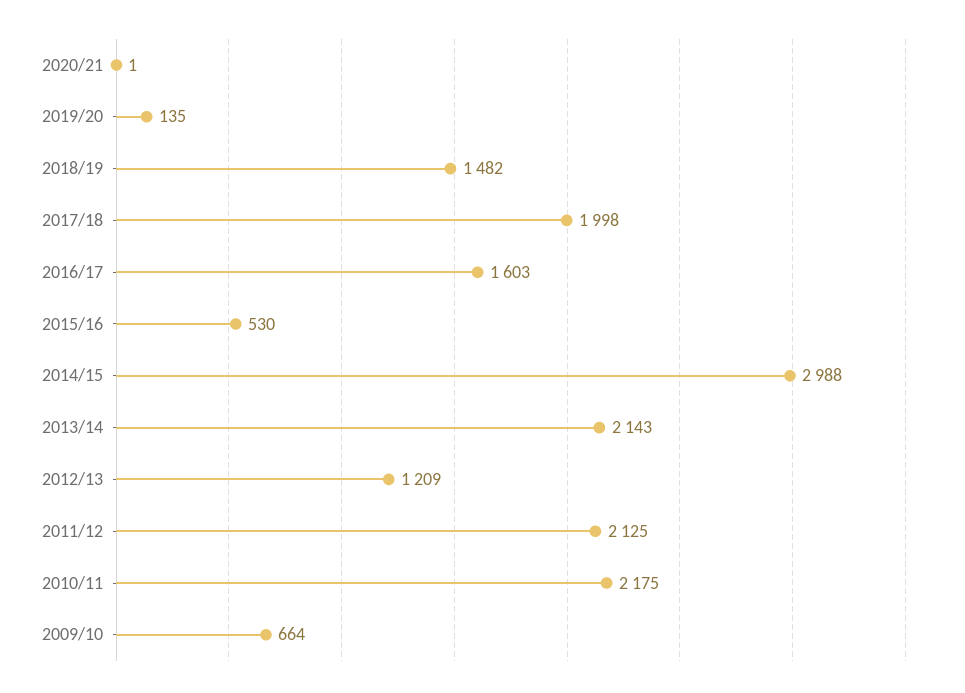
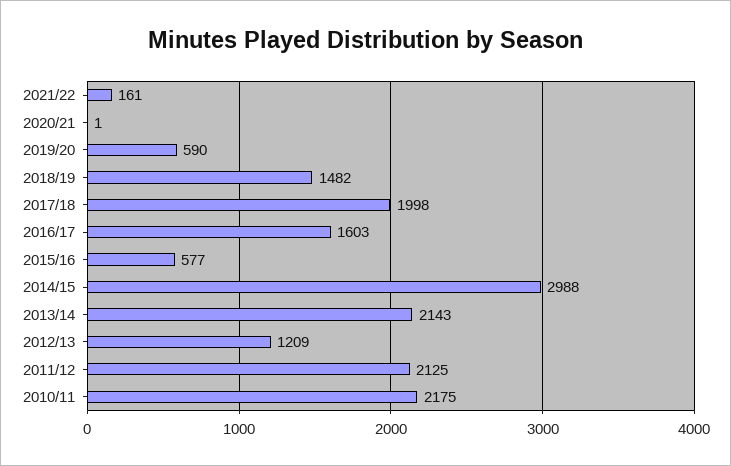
2019/20: 135 -> 590
2015/16: 530 -> 577
2009/10: 664 -> none
2021/22: none -> 161

